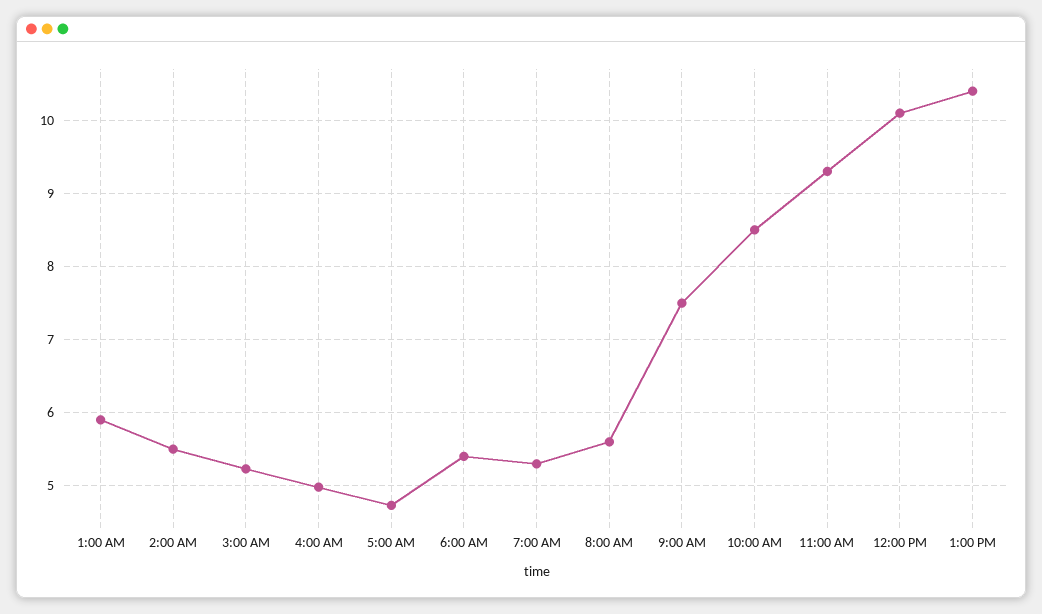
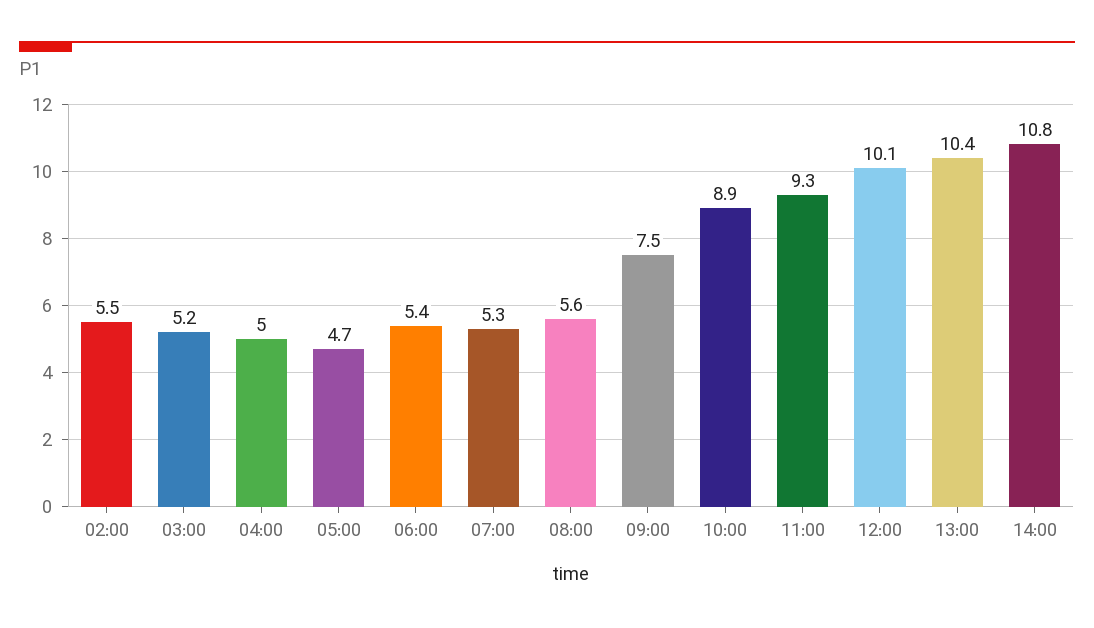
1:00 AM: 5.9 -> none
10:00 AM: 8.5 -> 8.9
14:00: none -> 10.8

